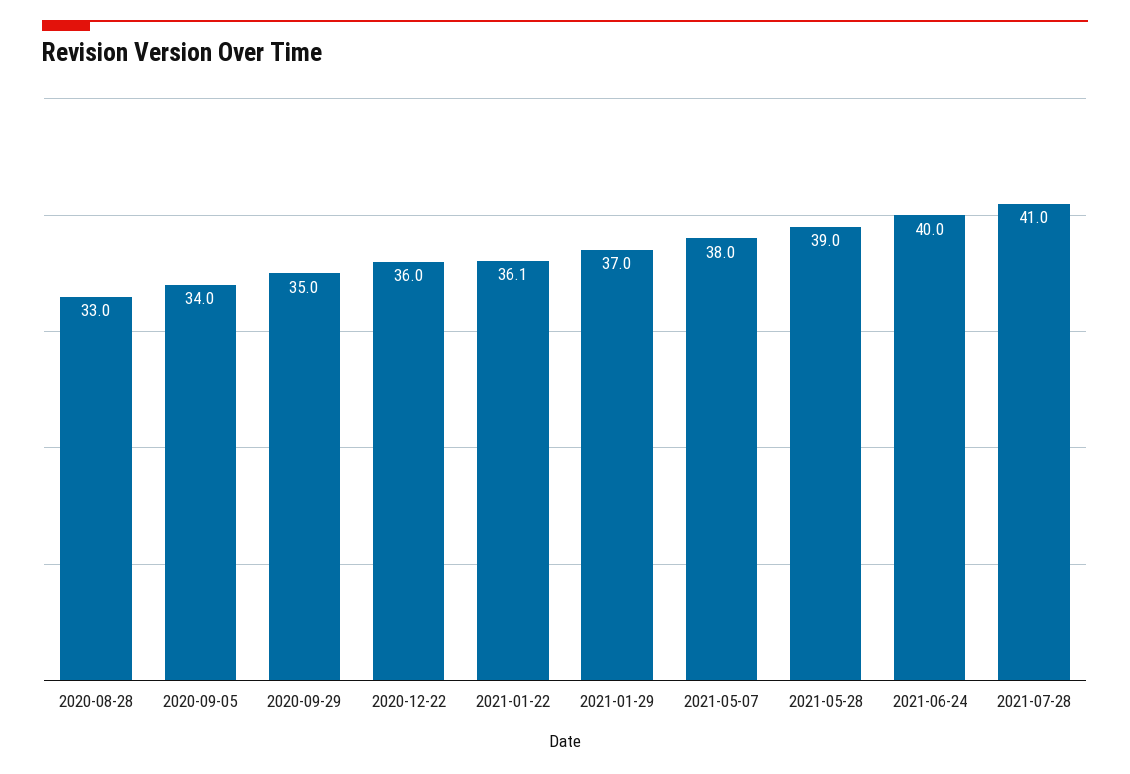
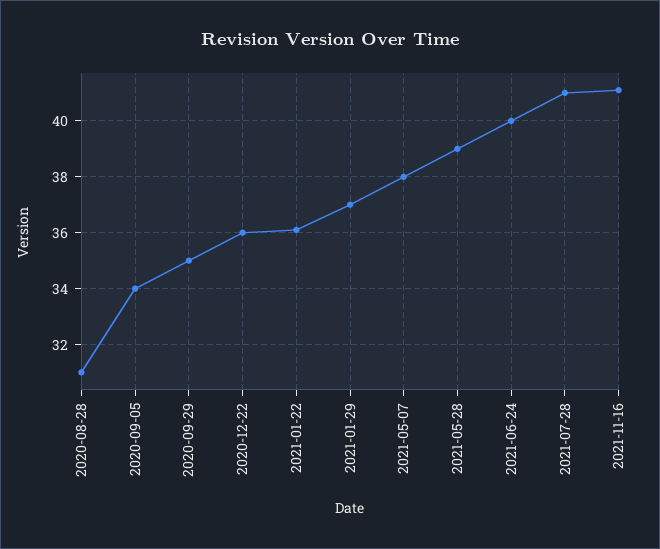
2020-08-28: 33 -> 31
2021-11-16: none -> 41

